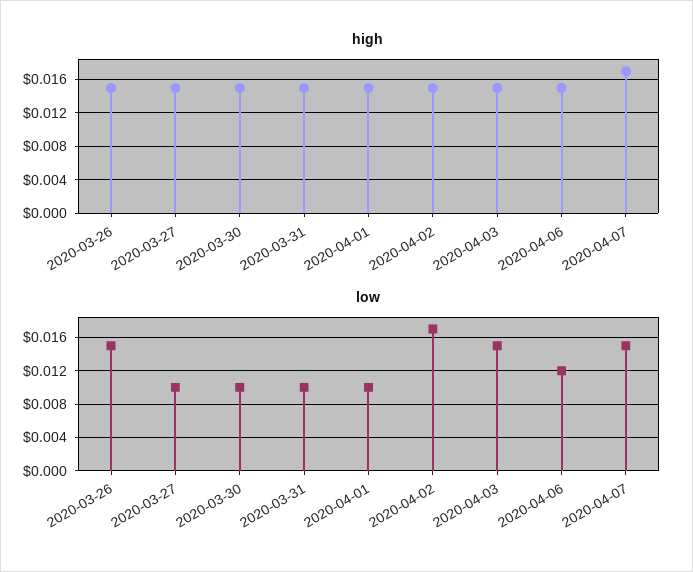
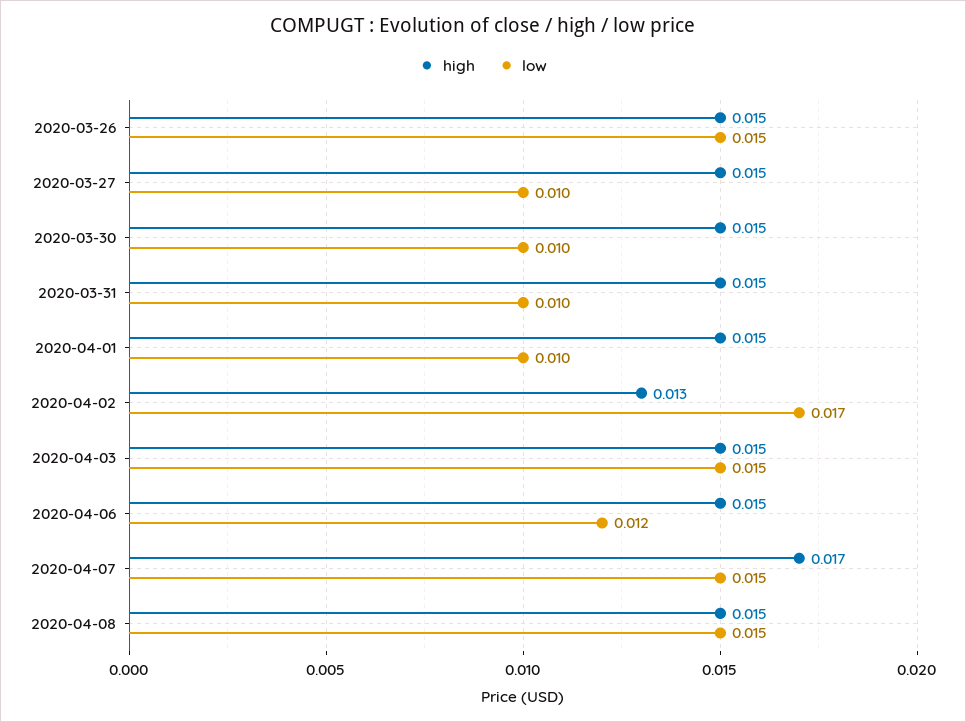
high, 2020-04-02: 0.015 -> 0.013
high, 2020-04-08: none -> 0.015
low, 2020-04-08: none -> 0.015

